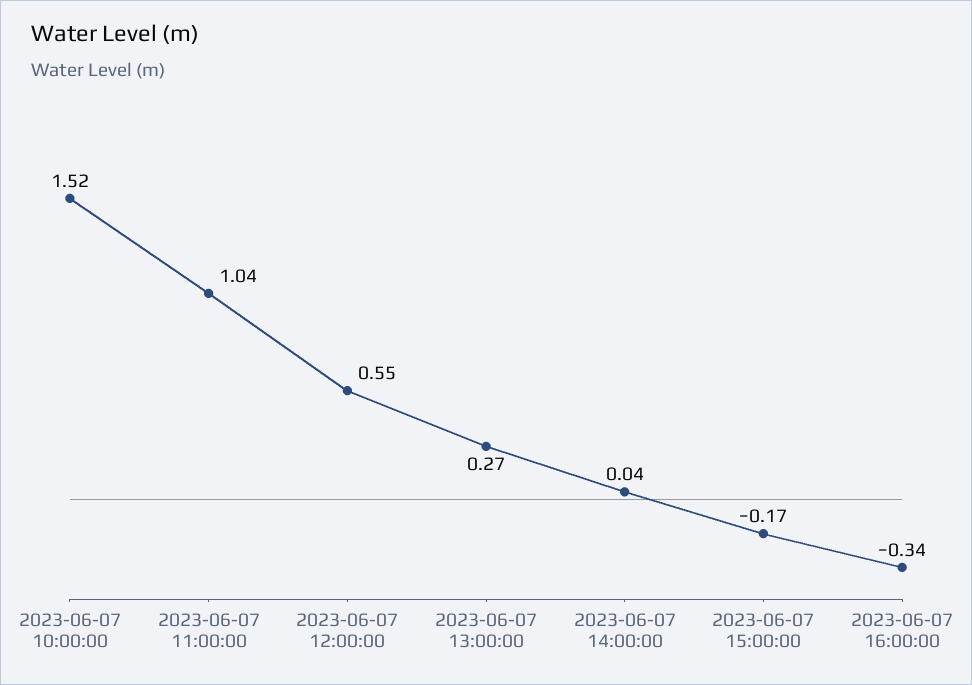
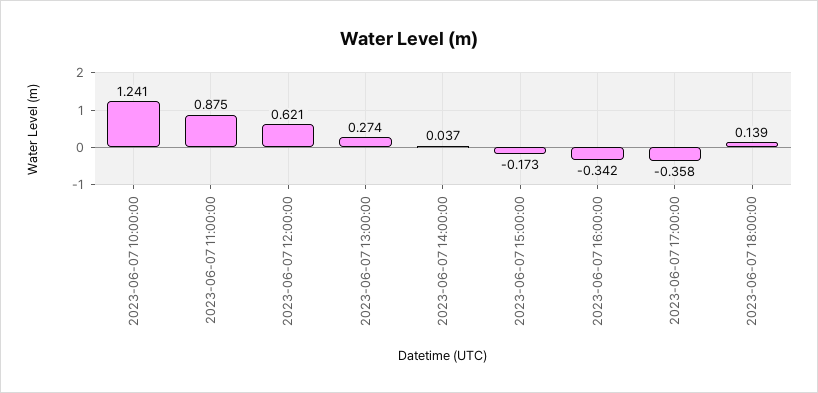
2023-06-07 10:00:00: 1.52 -> 1.241
2023-06-07 11:00:00: 1.04 -> 0.875
2023-06-07 12:00:00: 0.55 -> 0.621
2023-06-07 17:00:00: none -> -0.358
2023-06-07 18:00:00: none -> 0.139

